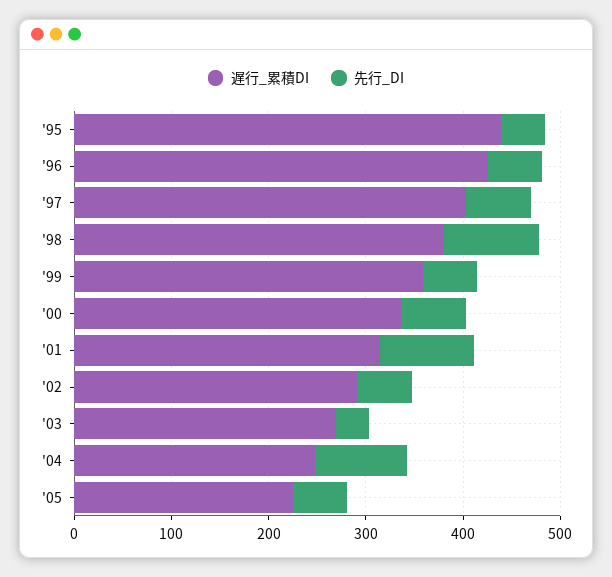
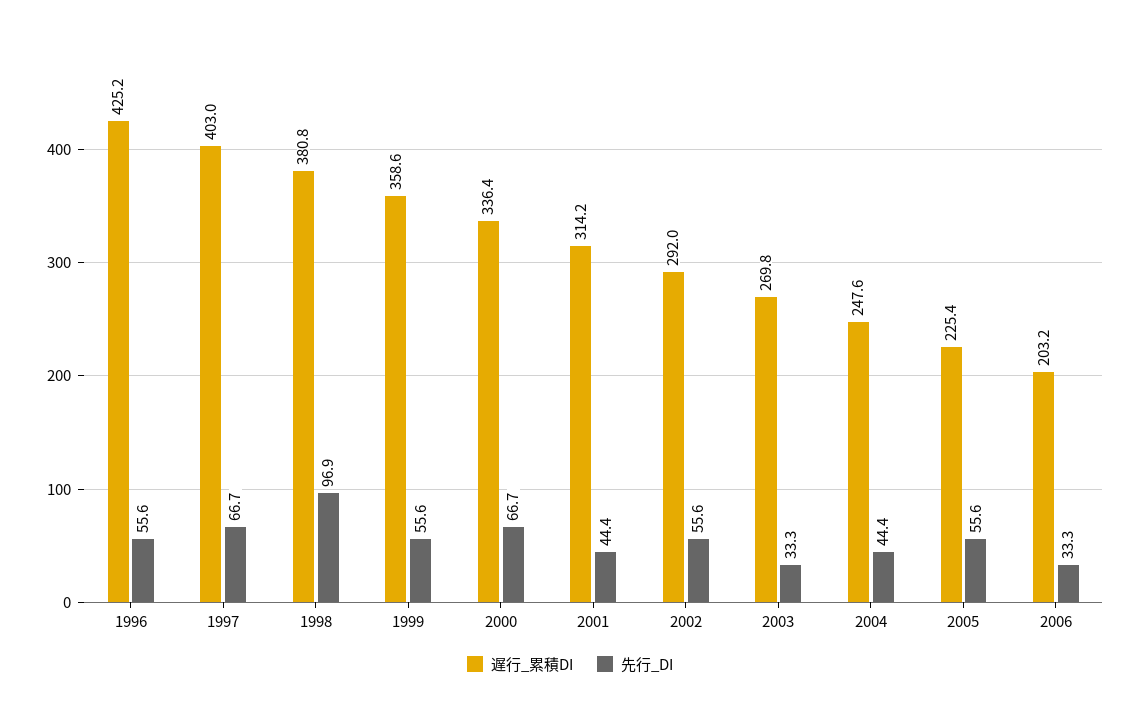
遅行_累積DI, '95: 440 -> none
先行_DI, '95: 40 -> none
先行_DI, '01: 100 -> 44.4
先行_DI, '04: 100 -> 44.4
遅行_累積DI, 2006: none -> 203.2
先行_DI, 2006: none -> 33.3

